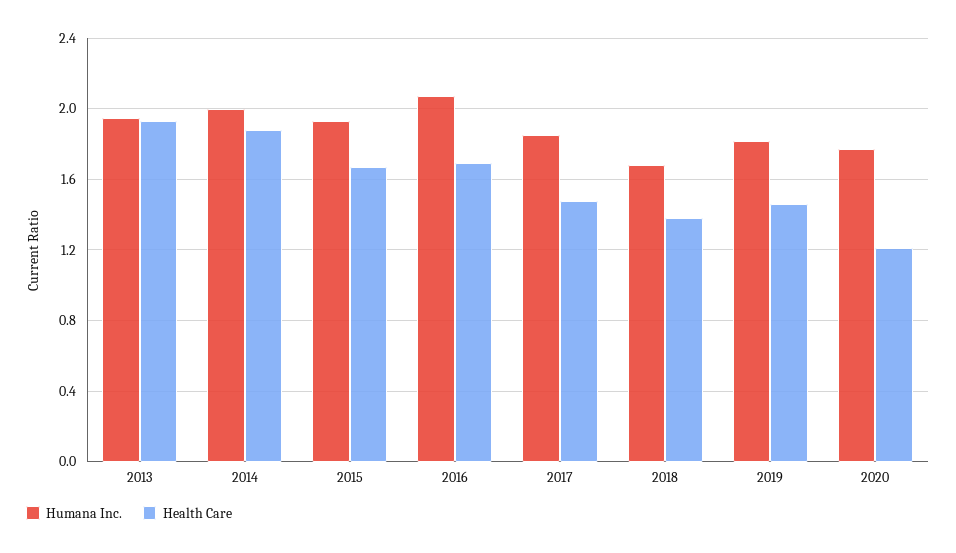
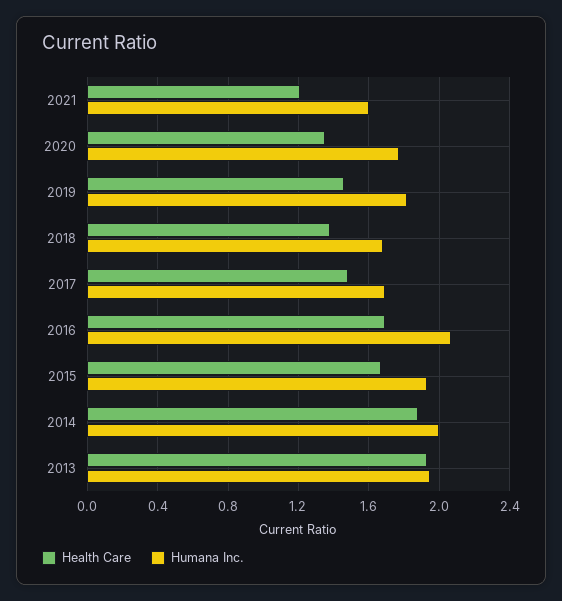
Humana Inc., 2017: 1.85 -> 1.7
Health Care, 2020: 1.2 -> 1.35
Health Care, 2021: none -> 1.2
Humana Inc., 2021: none -> 1.6

